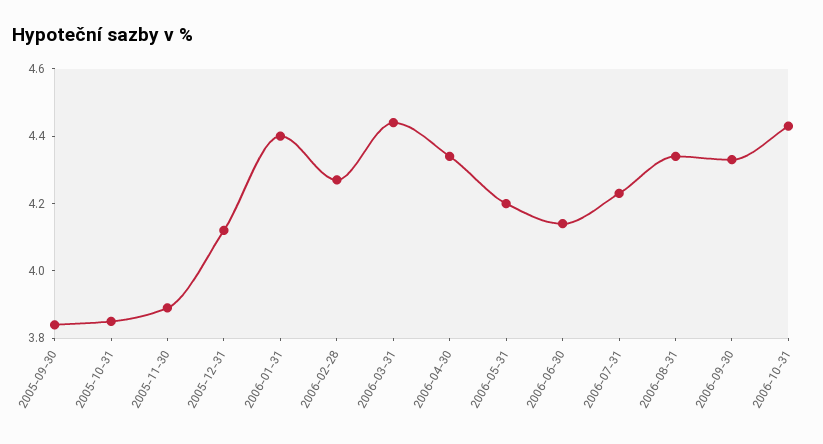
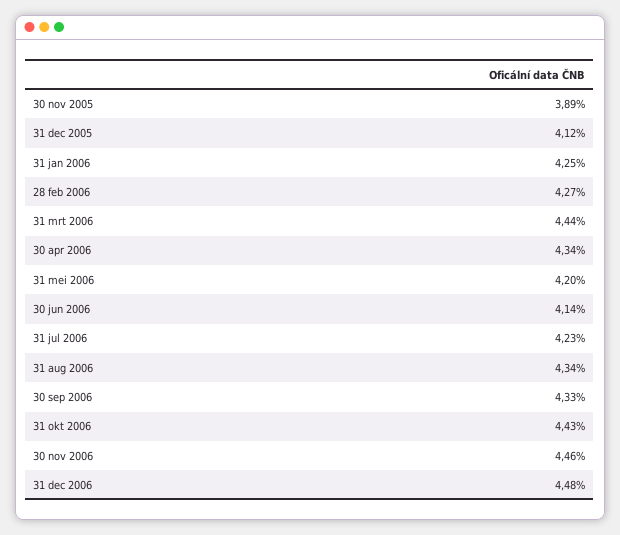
2005-09-30: 3.85 -> none
2005-10-31: 3.85 -> none
2006-01-31: 4.4 -> 4.25
30 nov 2006: none -> 4.46
31 dec 2006: none -> 4.48

